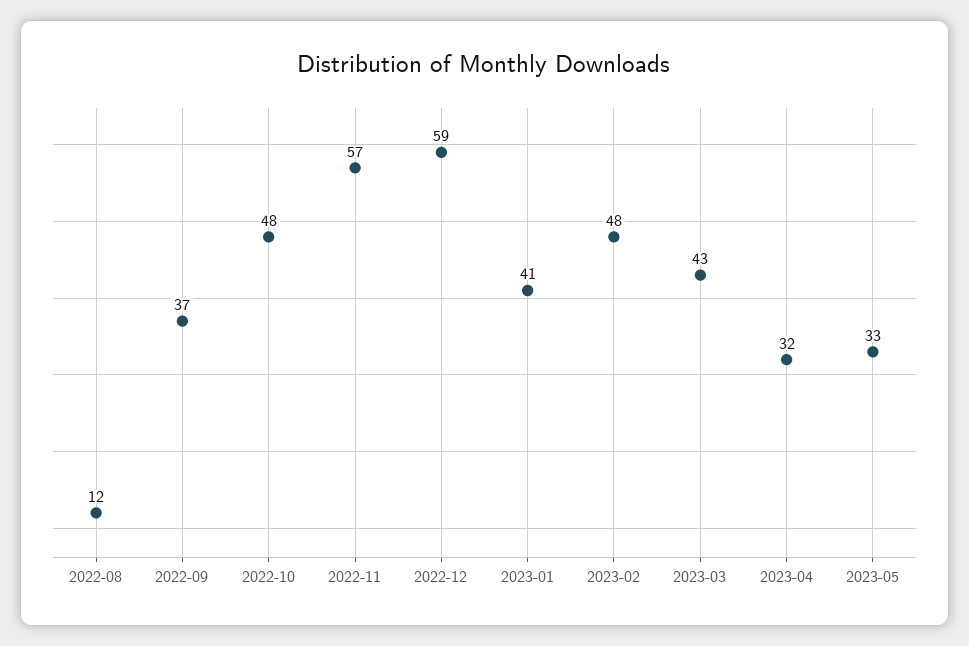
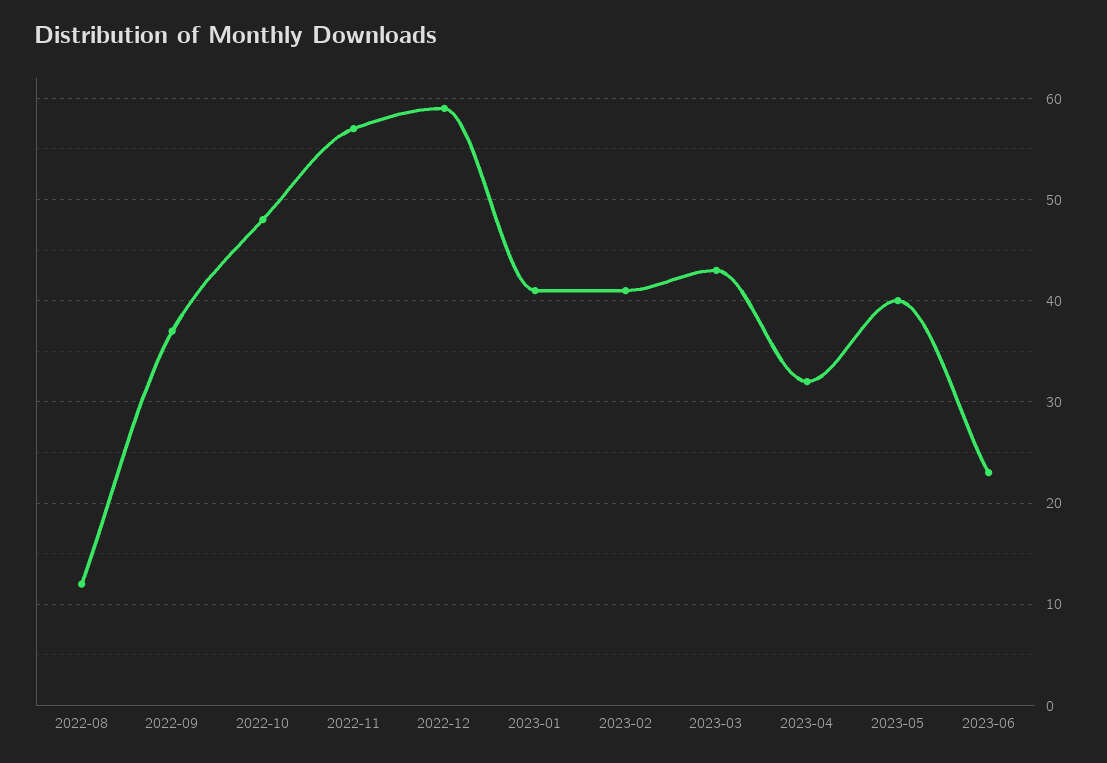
2023-02: 48 -> 41
2023-05: 33 -> 40
2023-06: none -> 23

